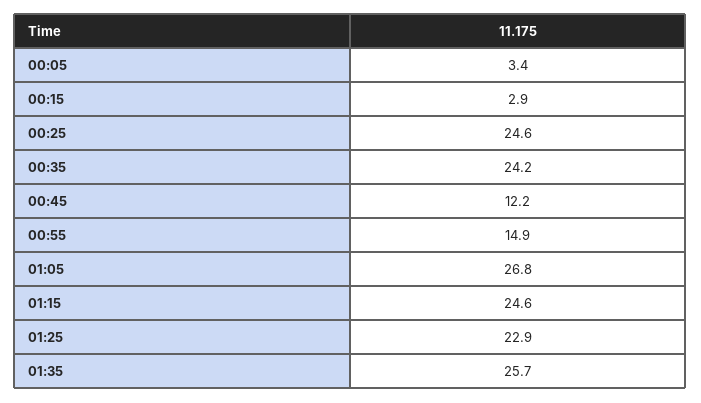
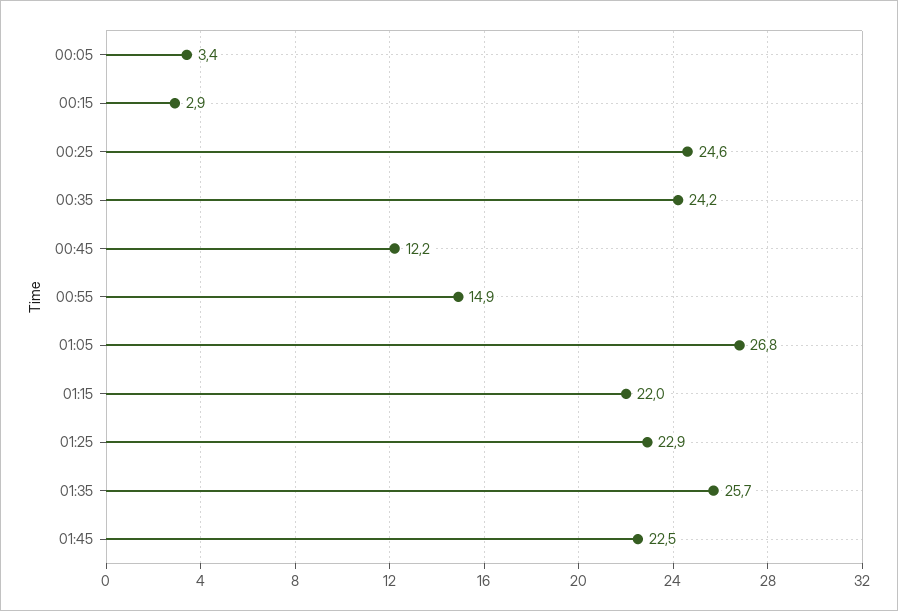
01:15: 24.6 -> 22
01:45: none -> 22.5

